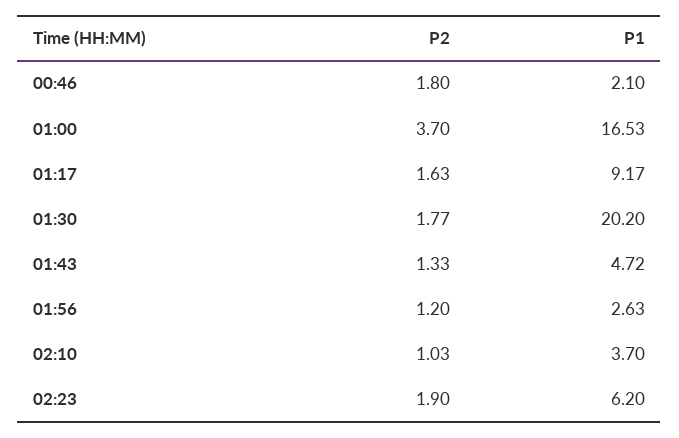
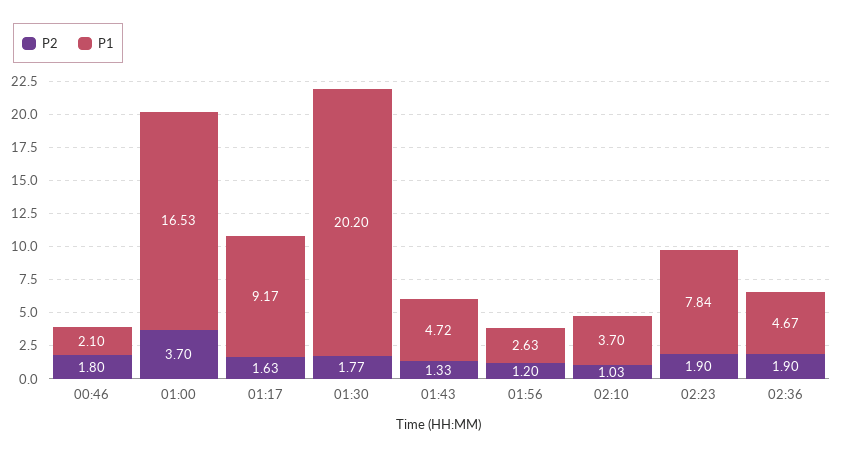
P1, 02:23: 6.2 -> 7.84
P2, 02:36: none -> 1.9
P1, 02:36: none -> 4.67

